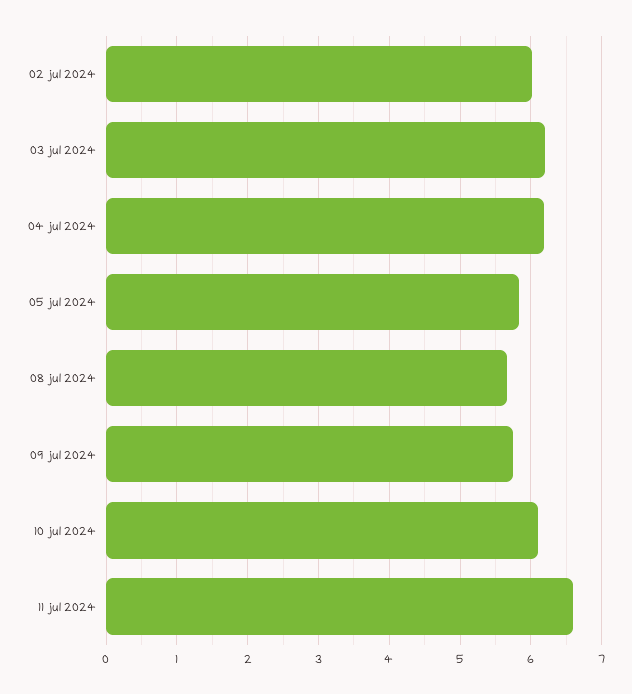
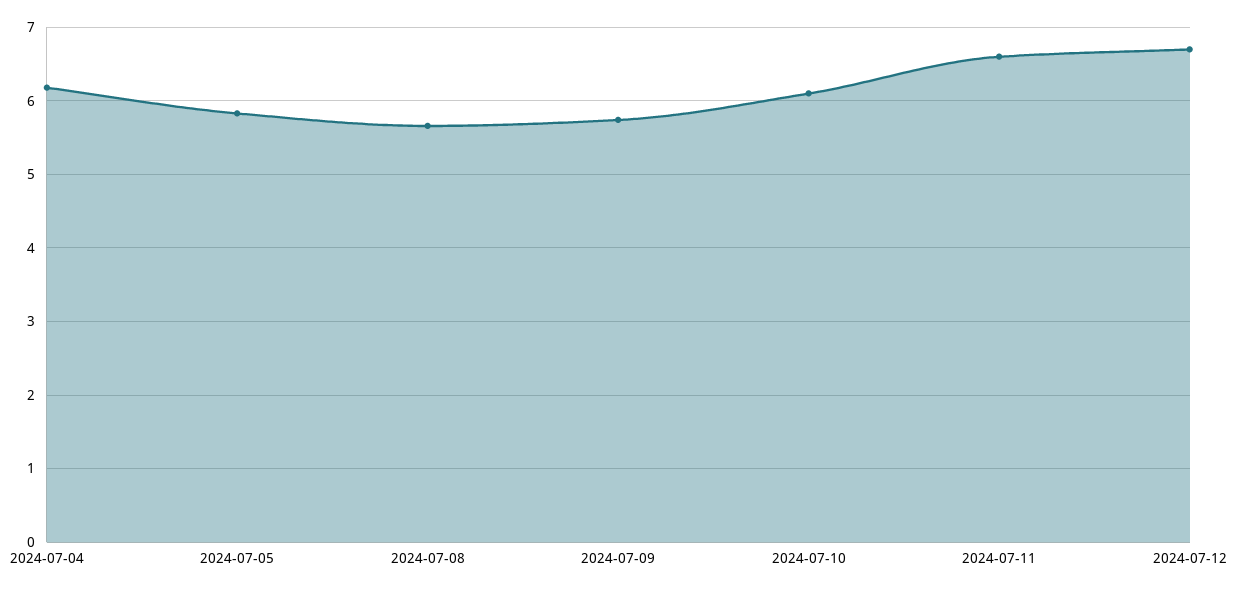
02 jul 2024: 6 -> none
03 jul 2024: 6.2 -> none
2024-07-12: none -> 6.7

